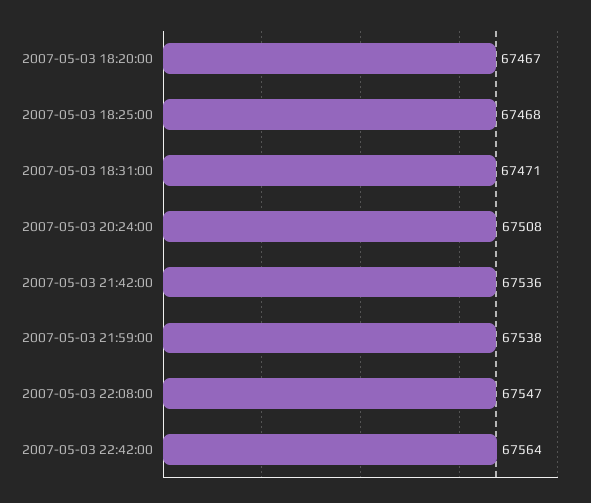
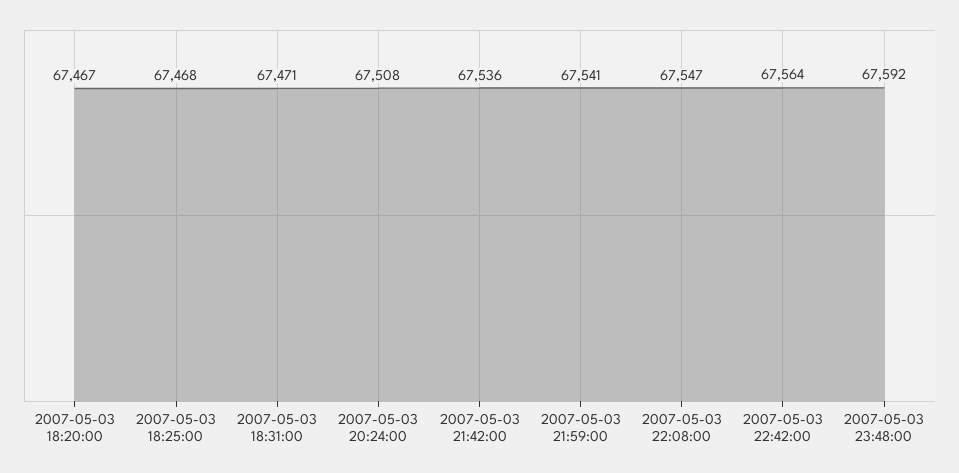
2007-05-03 21:59:00: 67538 -> 67541
2007-05-03 23:48:00: none -> 67592

